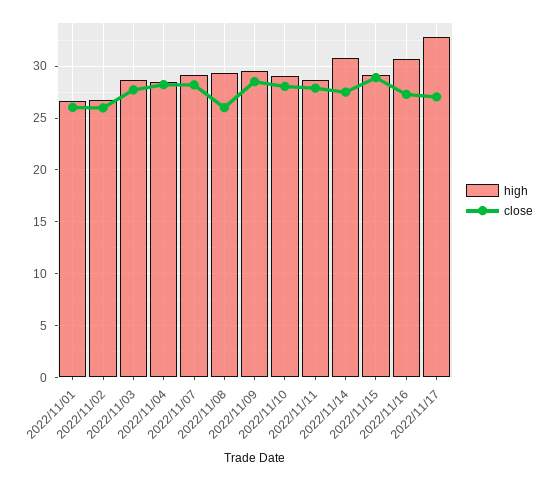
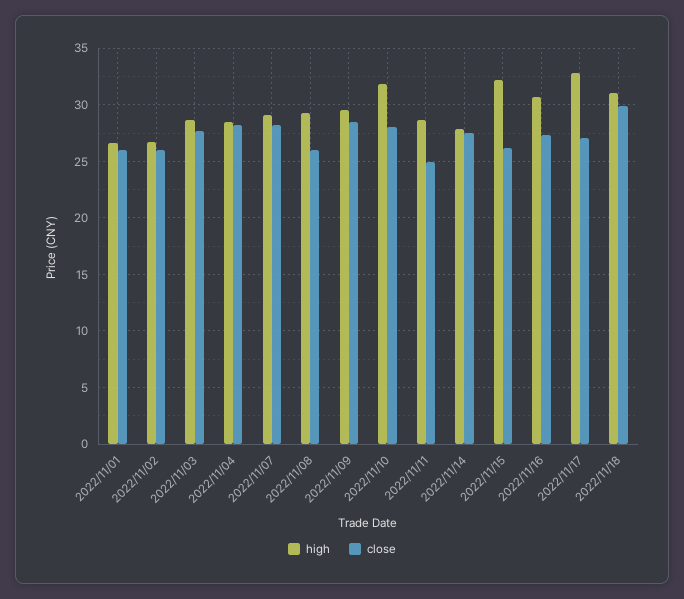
high, 2022/11/10: 29 -> 32
close, 2022/11/11: 28 -> 25
high, 2022/11/14: 31 -> 28
high, 2022/11/15: 29 -> 32
close, 2022/11/15: 29 -> 26
high, 2022/11/18: none -> 31
close, 2022/11/18: none -> 30

